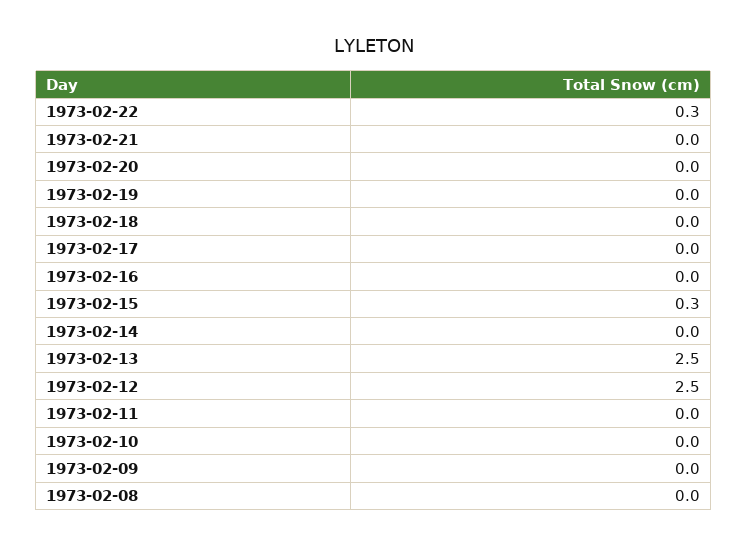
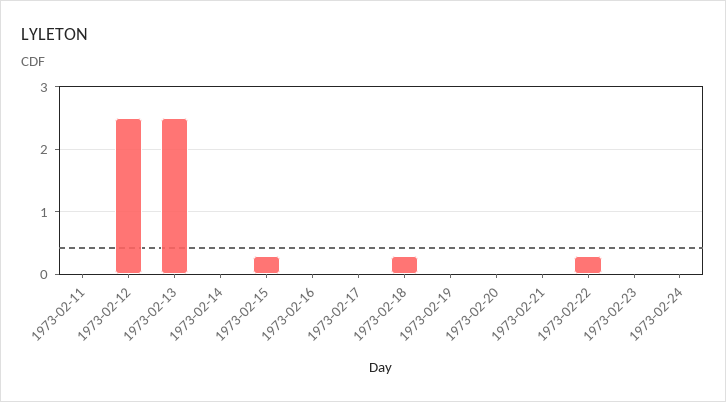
1973-02-18: 0 -> 0.3
1973-02-10: 0 -> none
1973-02-09: 0 -> none
1973-02-08: 0 -> none
1973-02-23: none -> 0
1973-02-24: none -> 0

